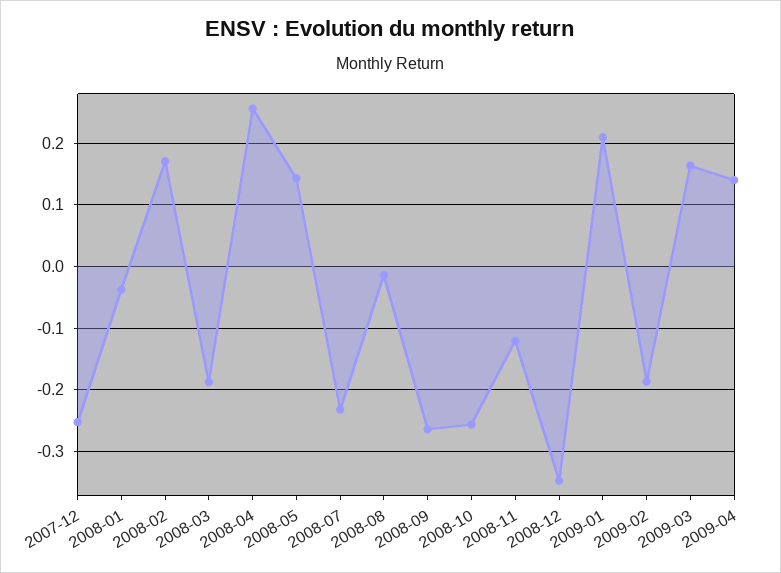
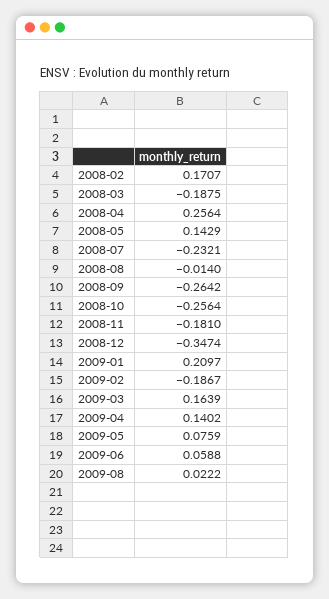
2007-12: -0.25 -> none
2008-01: -0.04 -> none
2008-11: -0.12 -> -0.181
2009-05: none -> 0.0759
2009-06: none -> 0.0588
2009-08: none -> 0.0222

